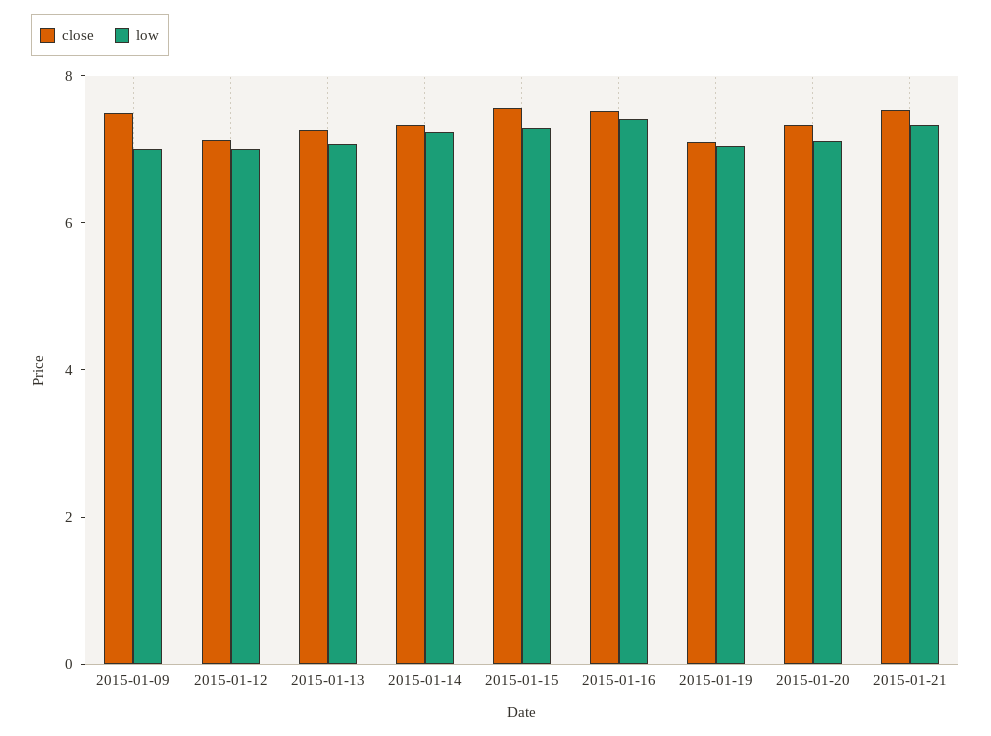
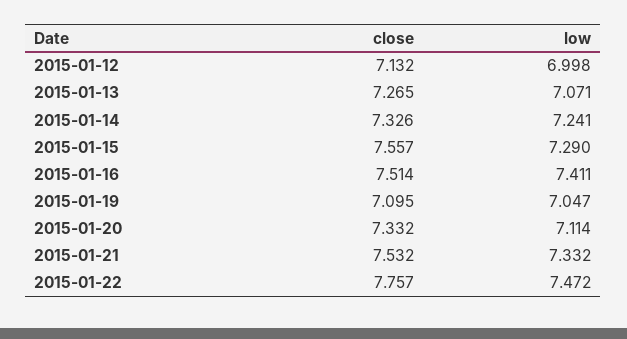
close, 2015-01-09: 7.5 -> none
low, 2015-01-09: 7 -> none
close, 2015-01-22: none -> 7.757
low, 2015-01-22: none -> 7.472

